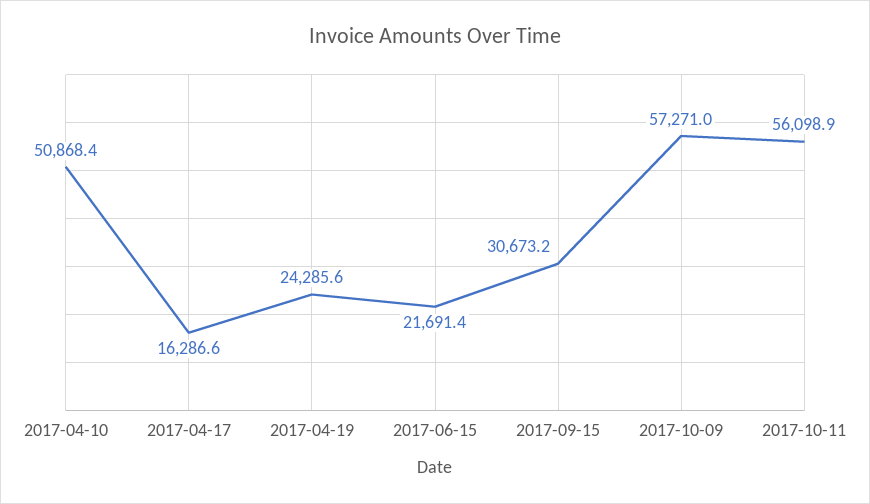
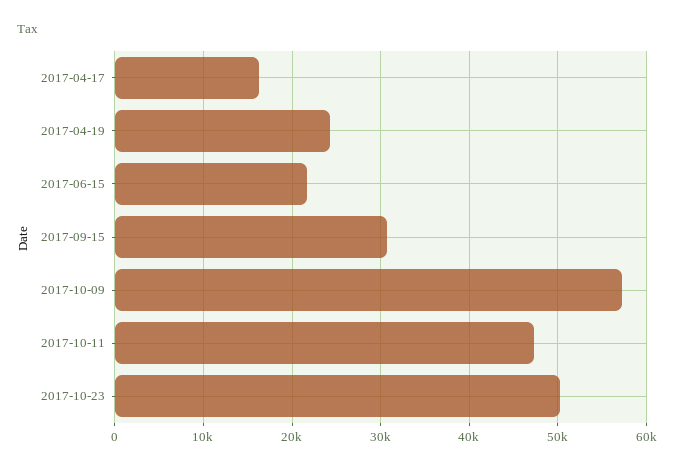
2017-04-10: 50868.4 -> none
2017-10-11: 56098.9 -> 47000
2017-10-23: none -> 50000

